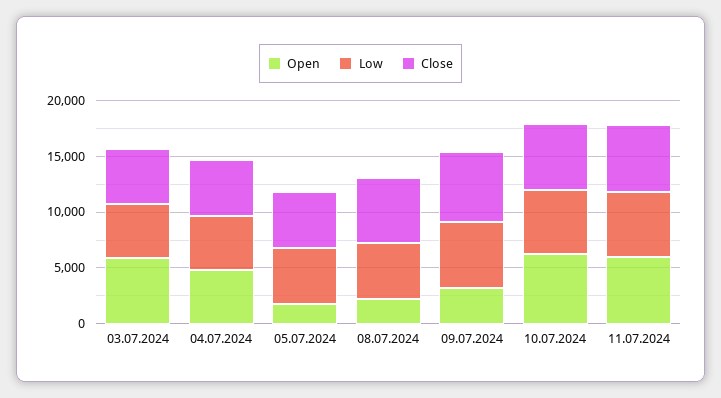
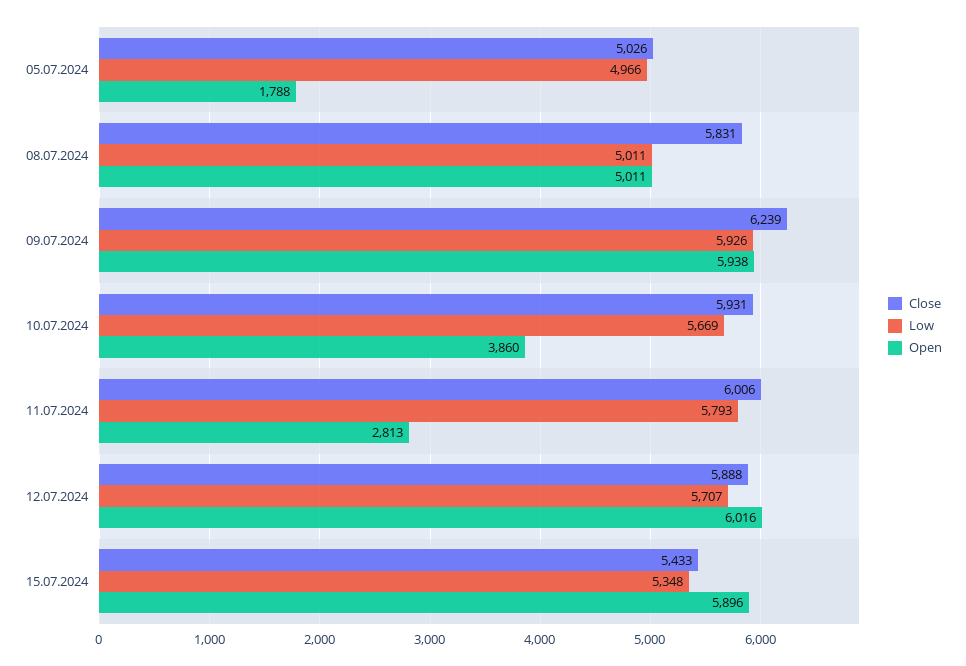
Open, 03.07.2024: 6000 -> none
Low, 03.07.2024: 5000 -> none
Close, 03.07.2024: 5000 -> none
Open, 04.07.2024: 5000 -> none
Low, 04.07.2024: 5000 -> none
Close, 04.07.2024: 5000 -> none
Open, 08.07.2024: 2000 -> 5011
Open, 09.07.2024: 3000 -> 5938
Open, 10.07.2024: 6000 -> 3860
Open, 11.07.2024: 6000 -> 2813
Close, 12.07.2024: none -> 5888
Low, 12.07.2024: none -> 5707
Open, 12.07.2024: none -> 6016
Close, 15.07.2024: none -> 5433
Low, 15.07.2024: none -> 5348
Open, 15.07.2024: none -> 5896

